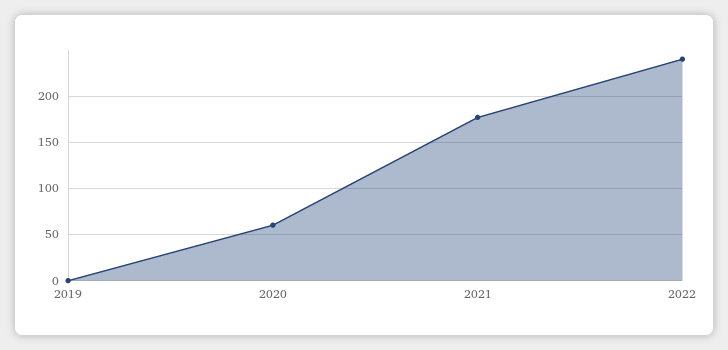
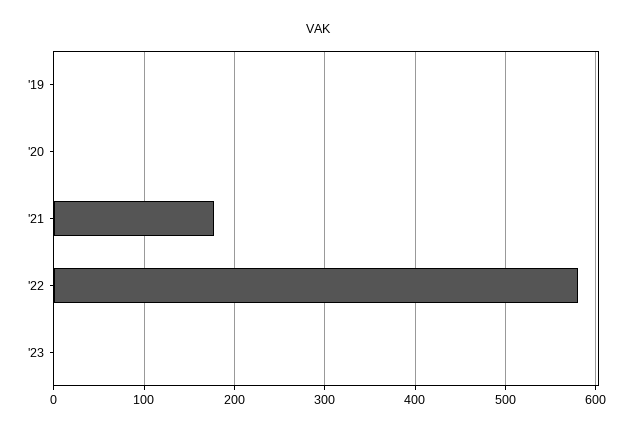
2020: 60 -> 0
2022: 240 -> 580
'23: none -> 0

